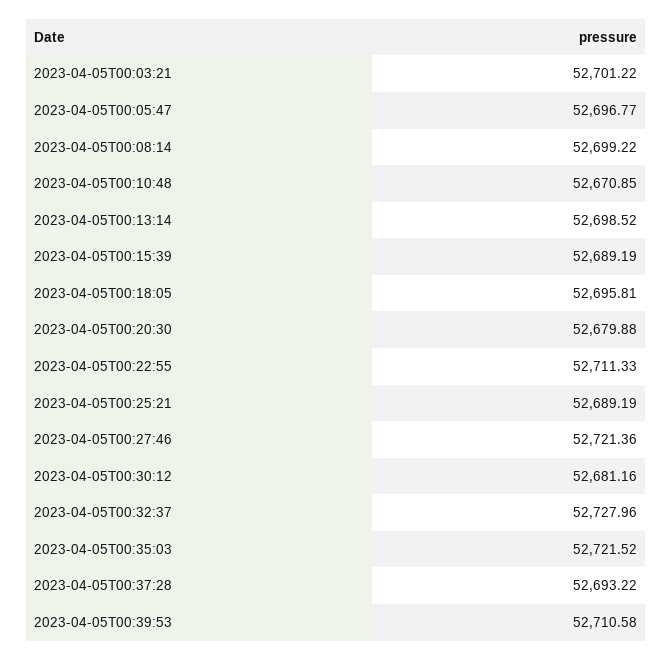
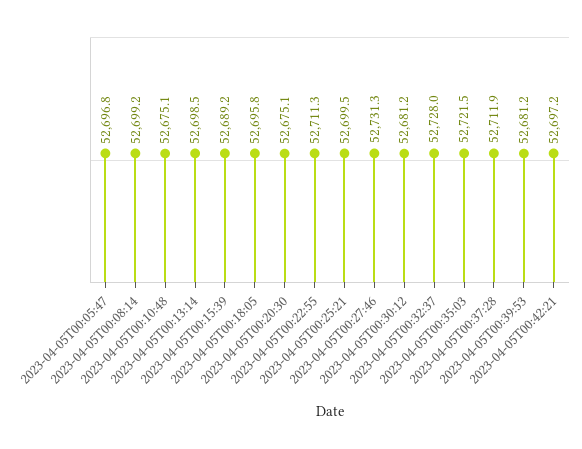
2023-04-05T00:03:21: 52701.22 -> none
2023-04-05T00:10:48: 52670.85 -> 52675.1
2023-04-05T00:20:30: 52679.88 -> 52675.1
2023-04-05T00:25:21: 52689.19 -> 52699.5
2023-04-05T00:27:46: 52721.36 -> 52731.3
2023-04-05T00:37:28: 52693.22 -> 52711.9
2023-04-05T00:39:53: 52710.58 -> 52681.2
2023-04-05T00:42:21: none -> 52697.2

